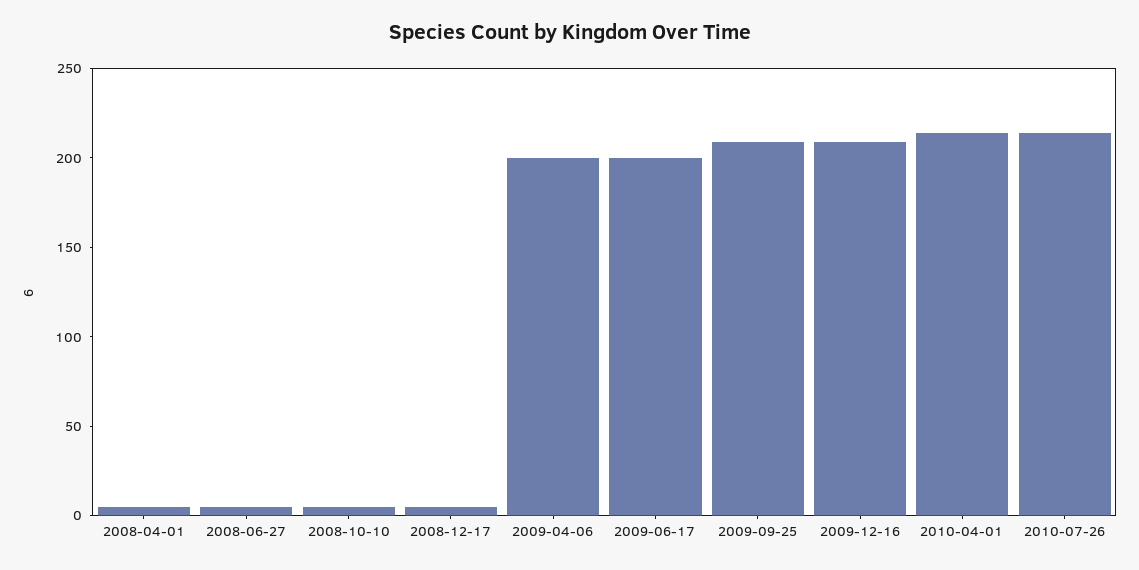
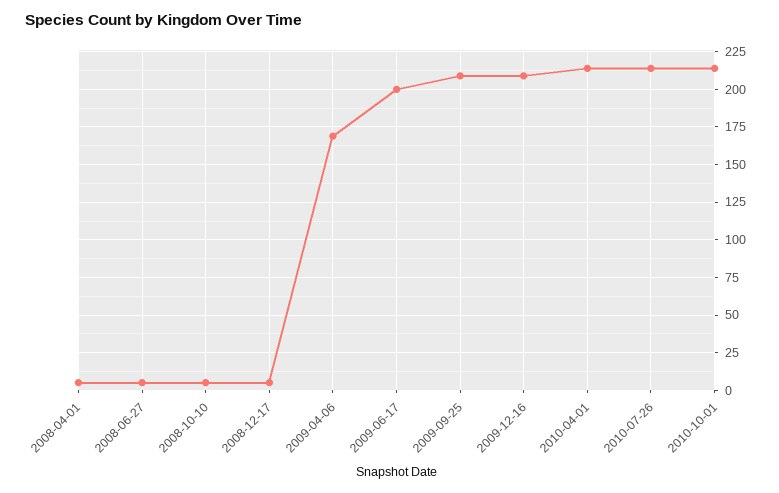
2009-04-06: 200 -> 170
2010-10-01: none -> 215

